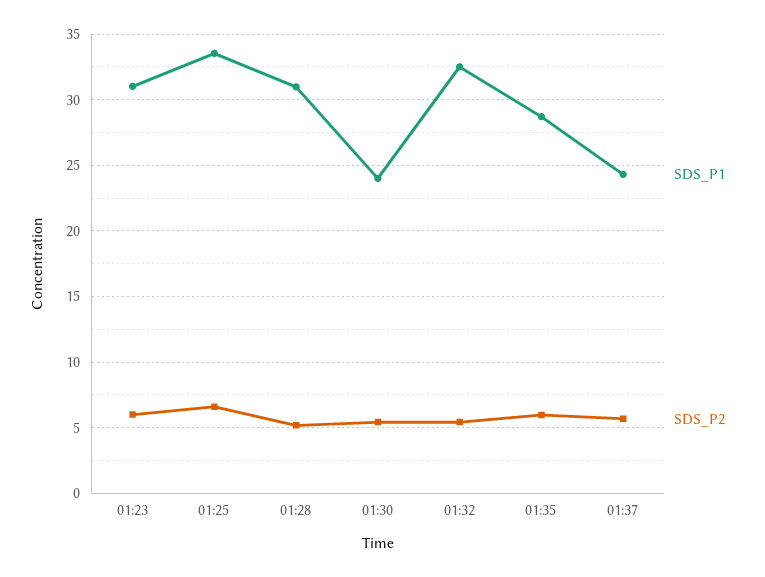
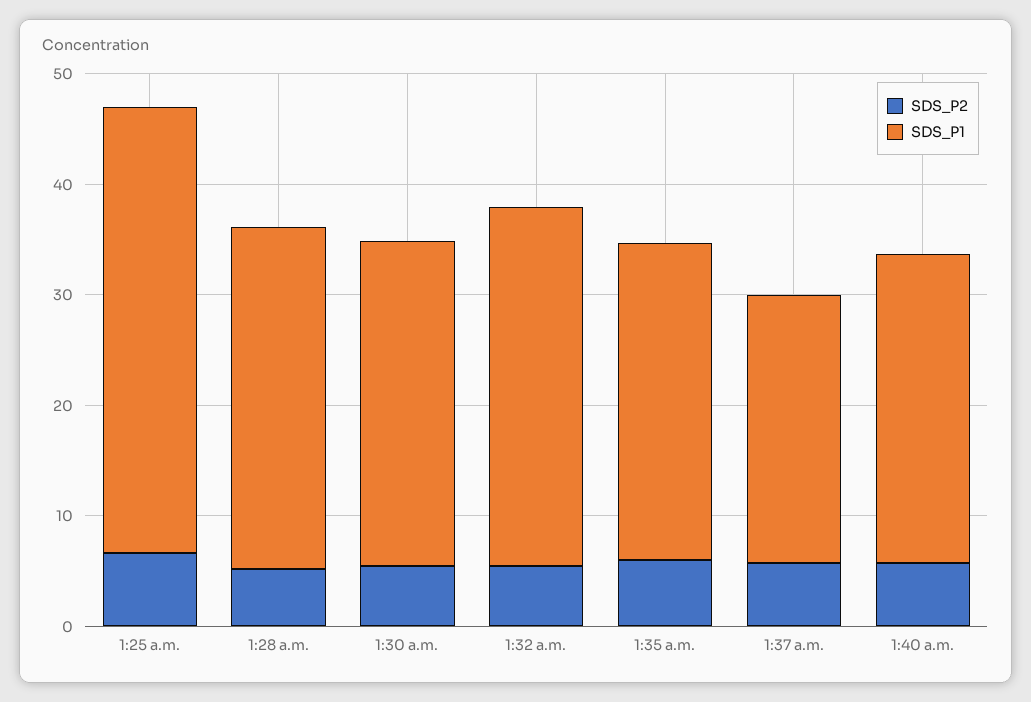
SDS_P1, 01:23: 31 -> none
SDS_P2, 01:23: 6 -> none
SDS_P1, 01:25: 33.5 -> 40
SDS_P1, 01:30: 24 -> 30
SDS_P2, 1:40 a.m.: none -> 6
SDS_P1, 1:40 a.m.: none -> 28

